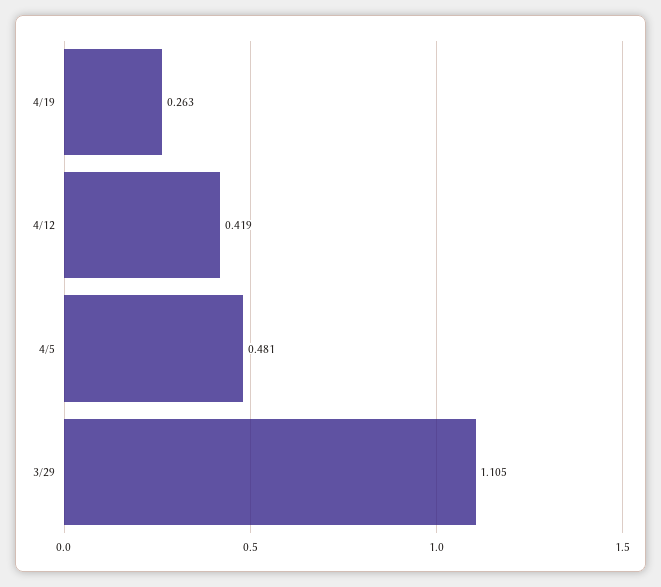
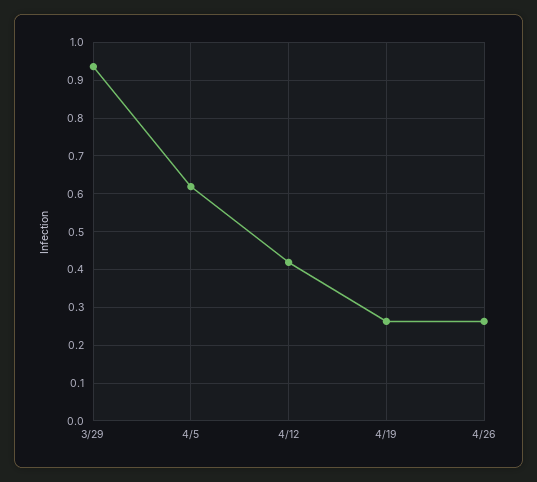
4/5: 0.481 -> 0.62
3/29: 1.105 -> 0.94
4/26: none -> 0.26

